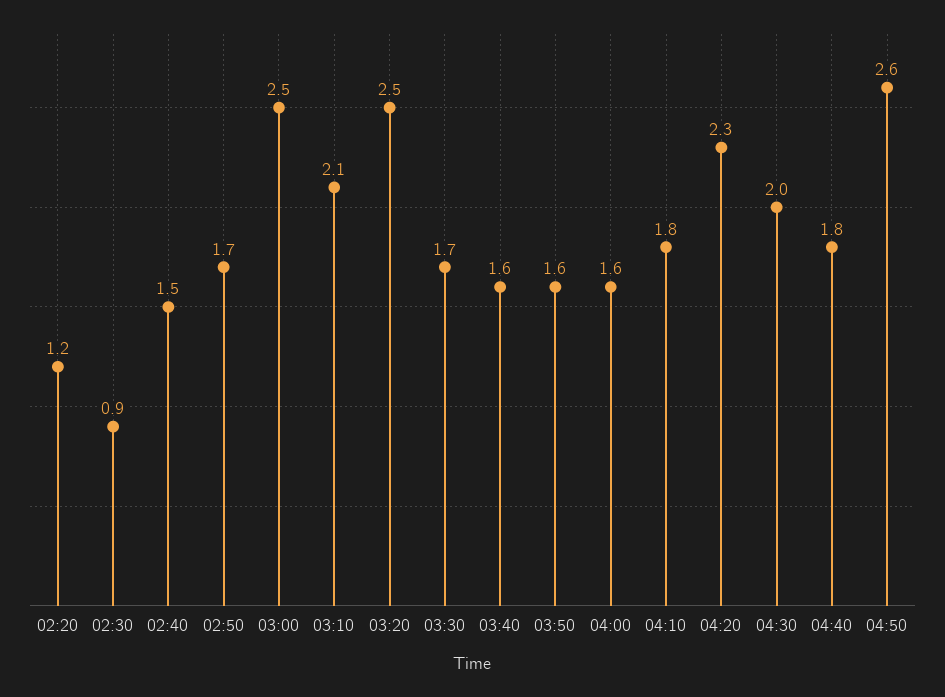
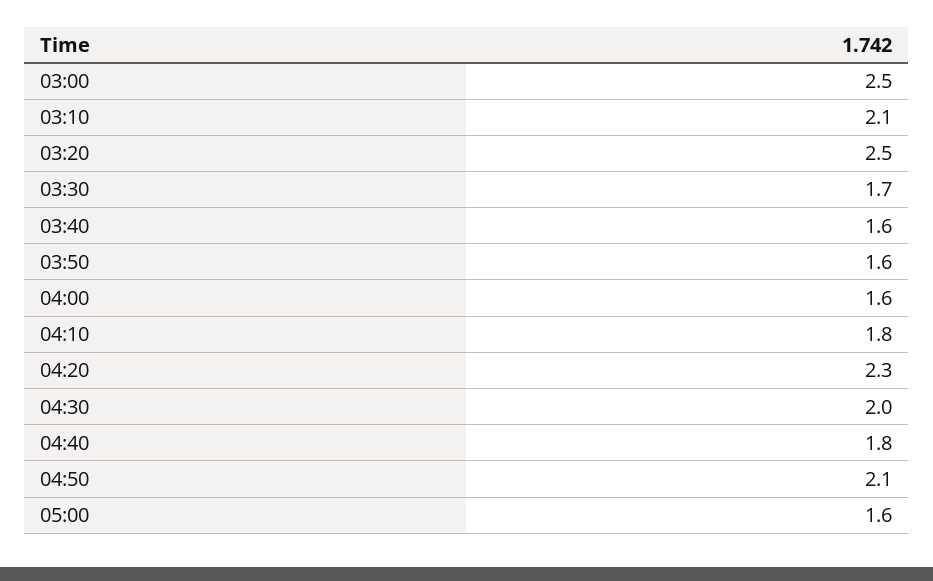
02:20: 1.2 -> none
02:30: 0.9 -> none
02:40: 1.5 -> none
02:50: 1.7 -> none
04:50: 2.6 -> 2.1
05:00: none -> 1.6

